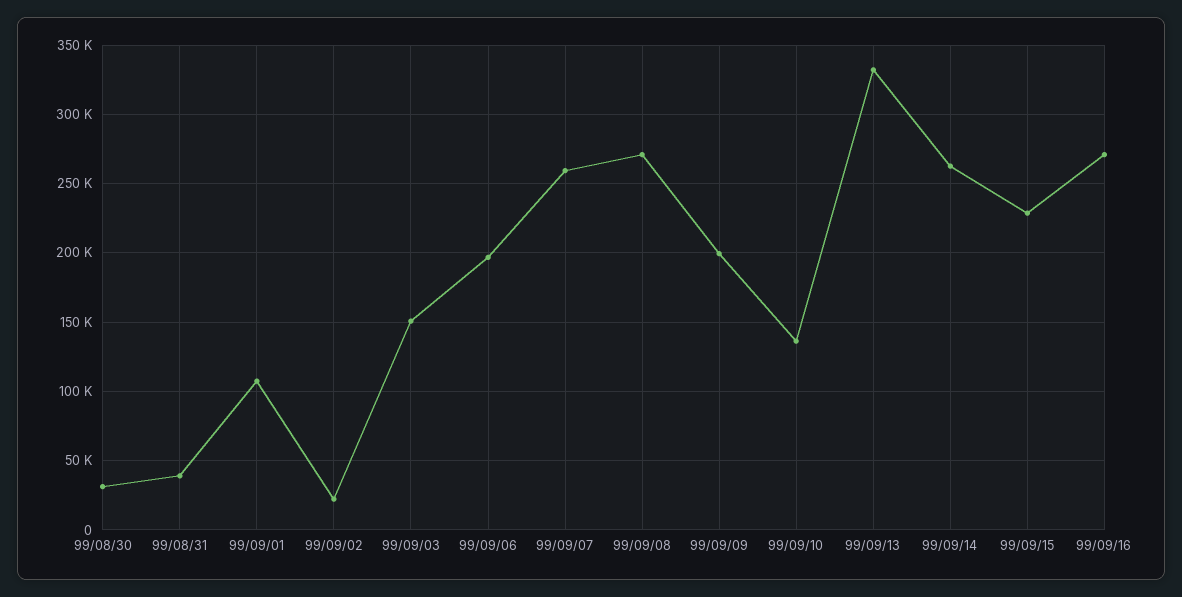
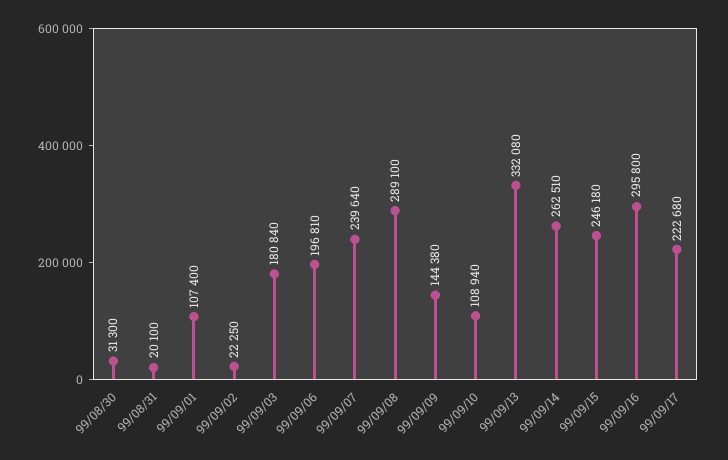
99/08/31: 40000 -> 20100
99/09/03: 150000 -> 180840
99/09/07: 260000 -> 239640
99/09/08: 270000 -> 289100
99/09/09: 200000 -> 144380
99/09/10: 135000 -> 108940
99/09/15: 230000 -> 246180
99/09/16: 270000 -> 295800
99/09/17: none -> 222680

